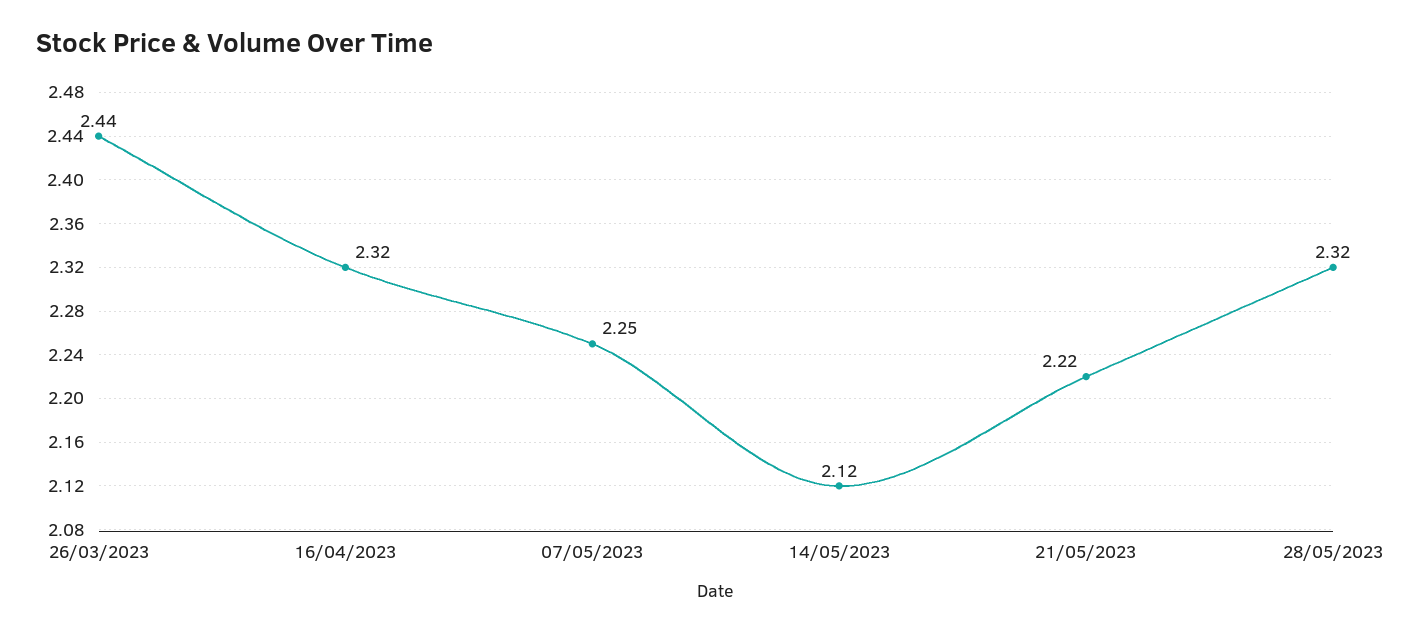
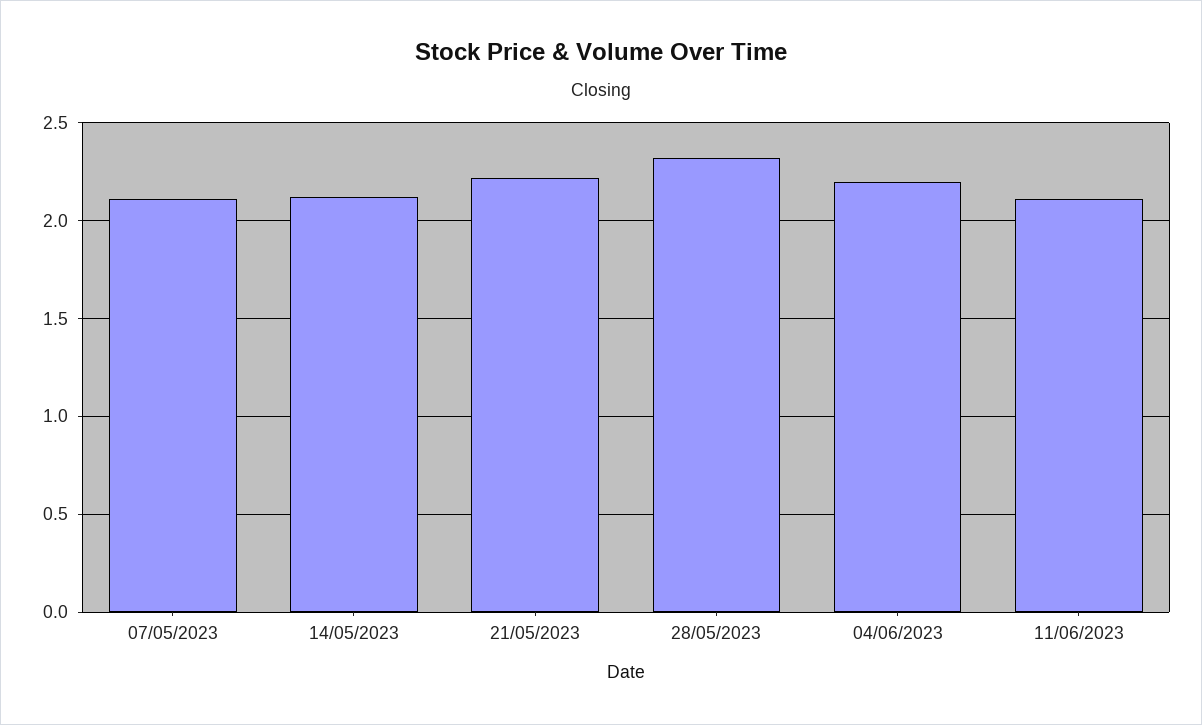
26/03/2023: 2.44 -> none
16/04/2023: 2.32 -> none
07/05/2023: 2.25 -> 2.1
04/06/2023: none -> 2.2
11/06/2023: none -> 2.1

